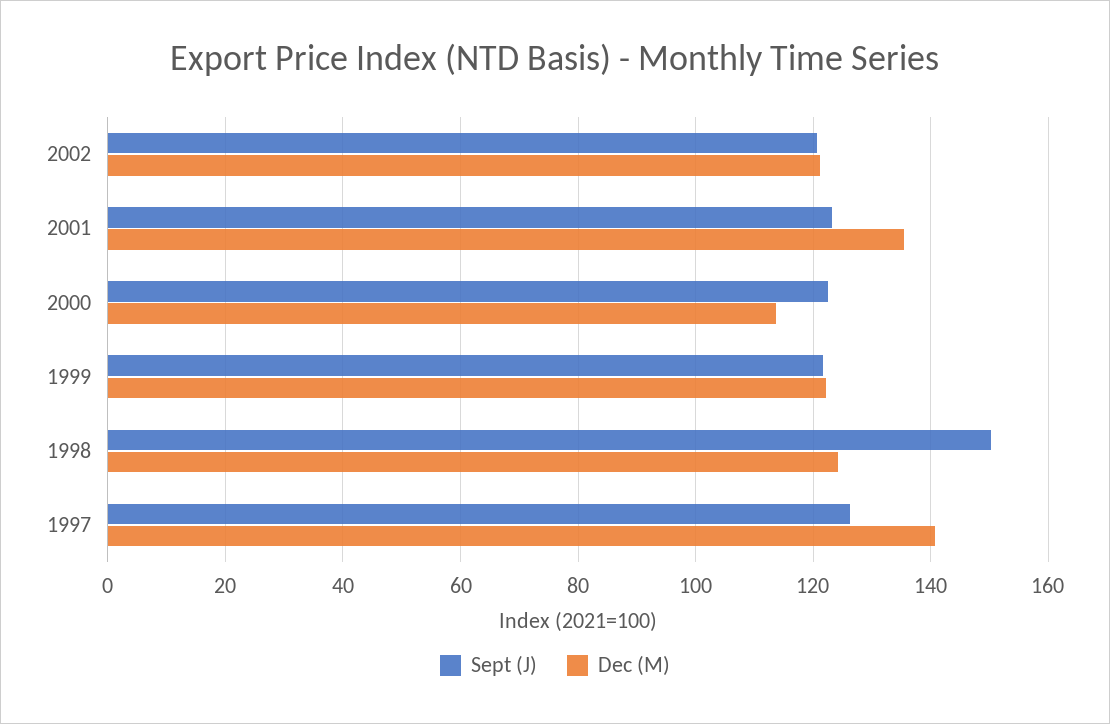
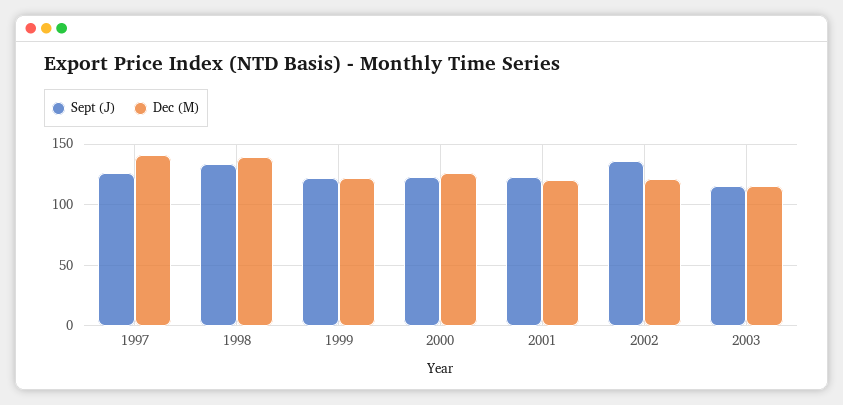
Sept (J), 2002: 120 -> 135
Dec (M), 2001: 136 -> 120
Dec (M), 2000: 114 -> 125
Sept (J), 1998: 150 -> 135
Dec (M), 1998: 124 -> 140
Sept (J), 2003: none -> 115
Dec (M), 2003: none -> 115

